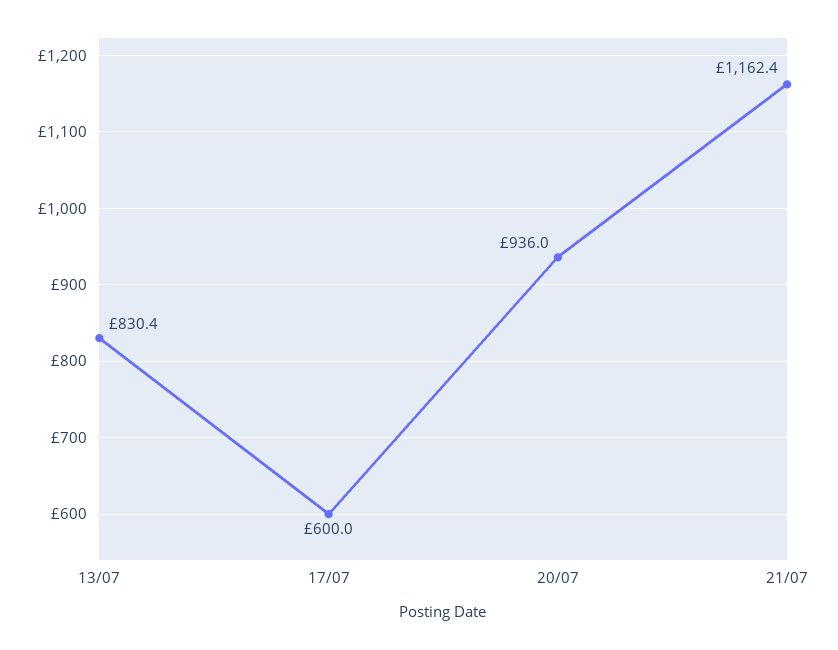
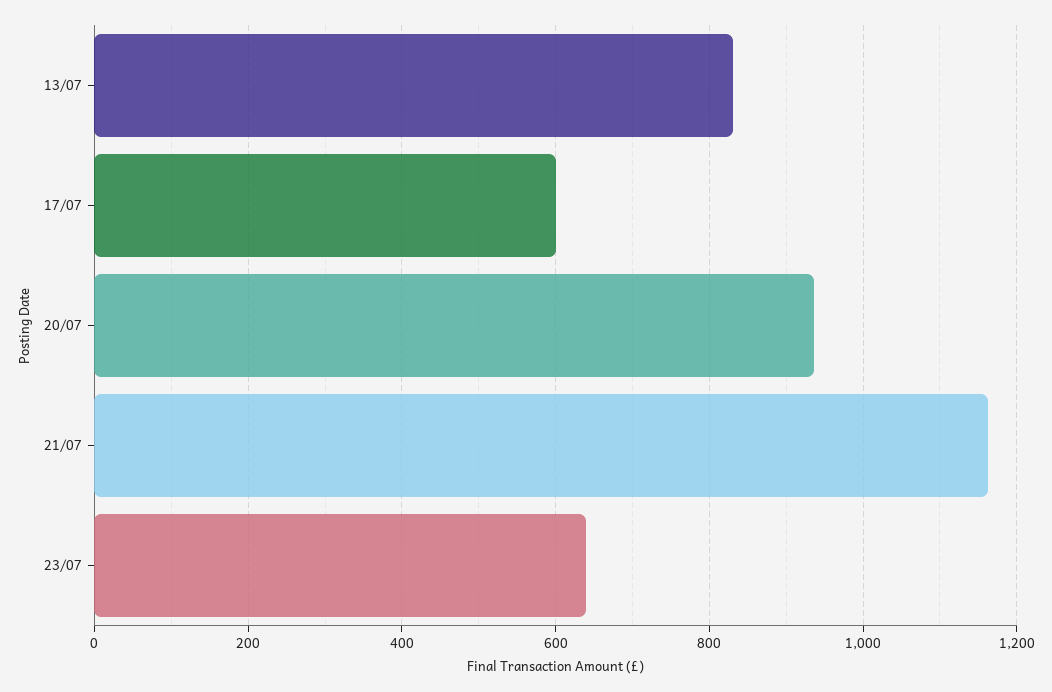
23/07: none -> 640

